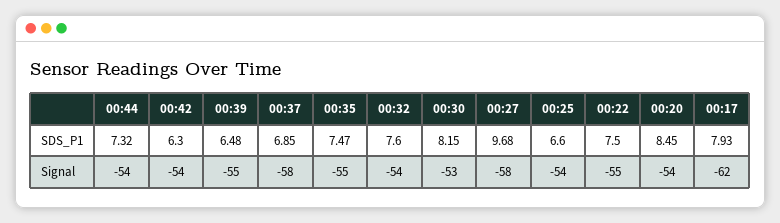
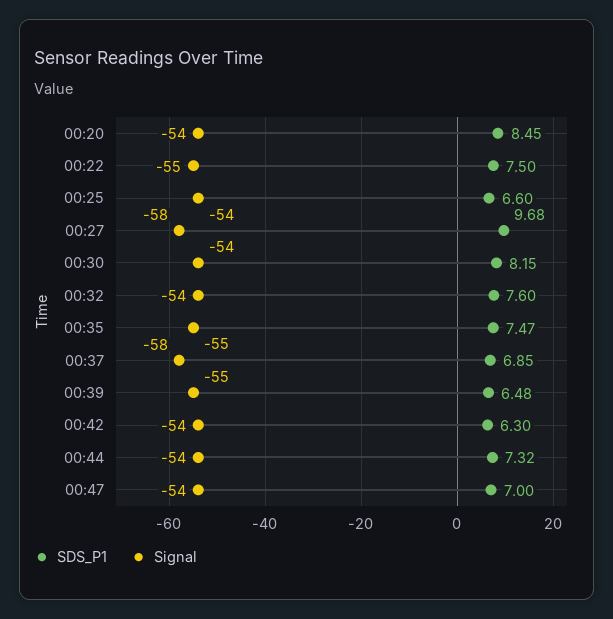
SDS_P1, 00:17: 7.93 -> none
Signal, 00:30: -53 -> -54
Signal, 00:17: -62 -> none
SDS_P1, 00:47: none -> 7
Signal, 00:47: none -> -54

